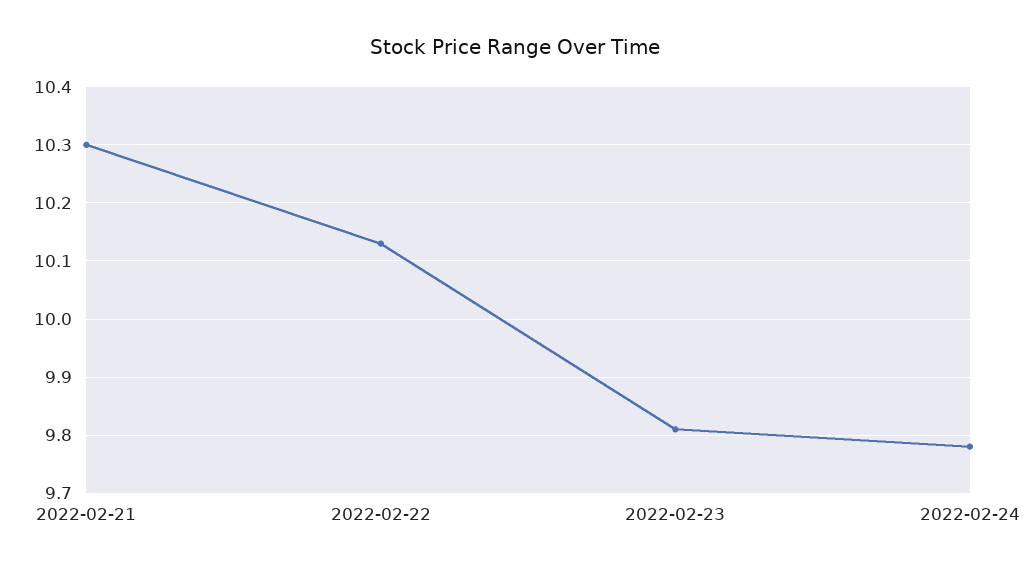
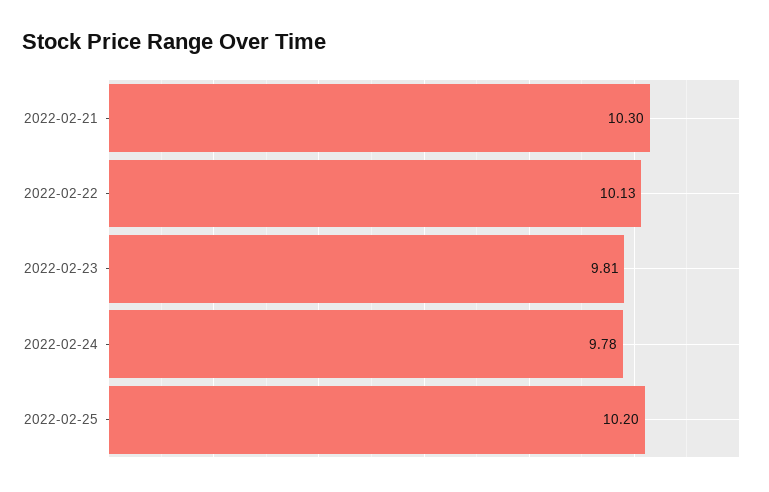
2022-02-25: none -> 10.2

